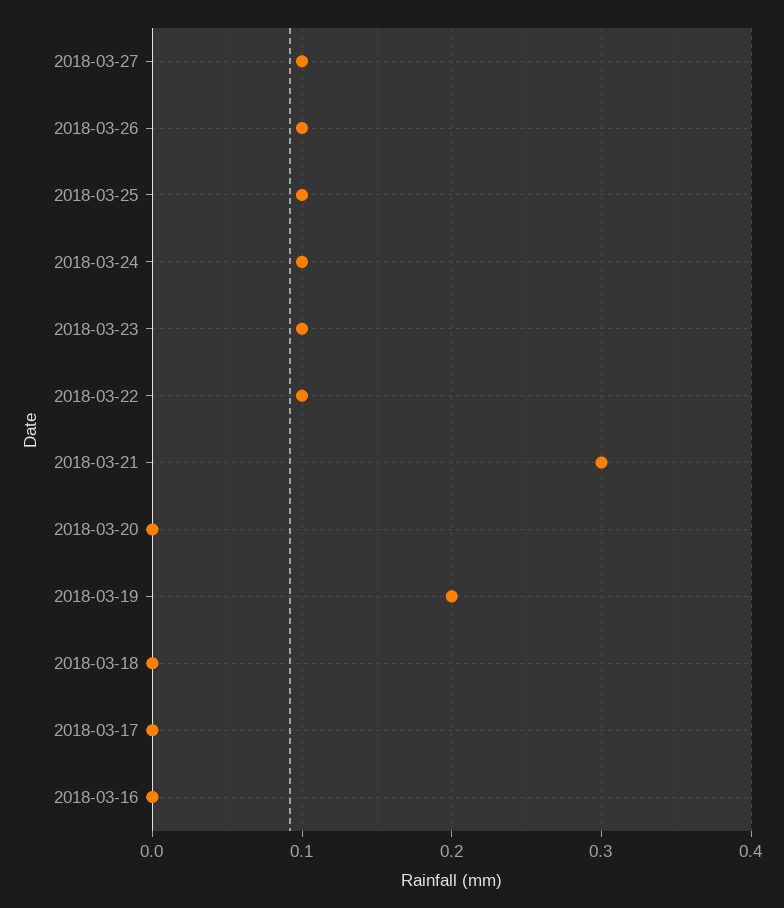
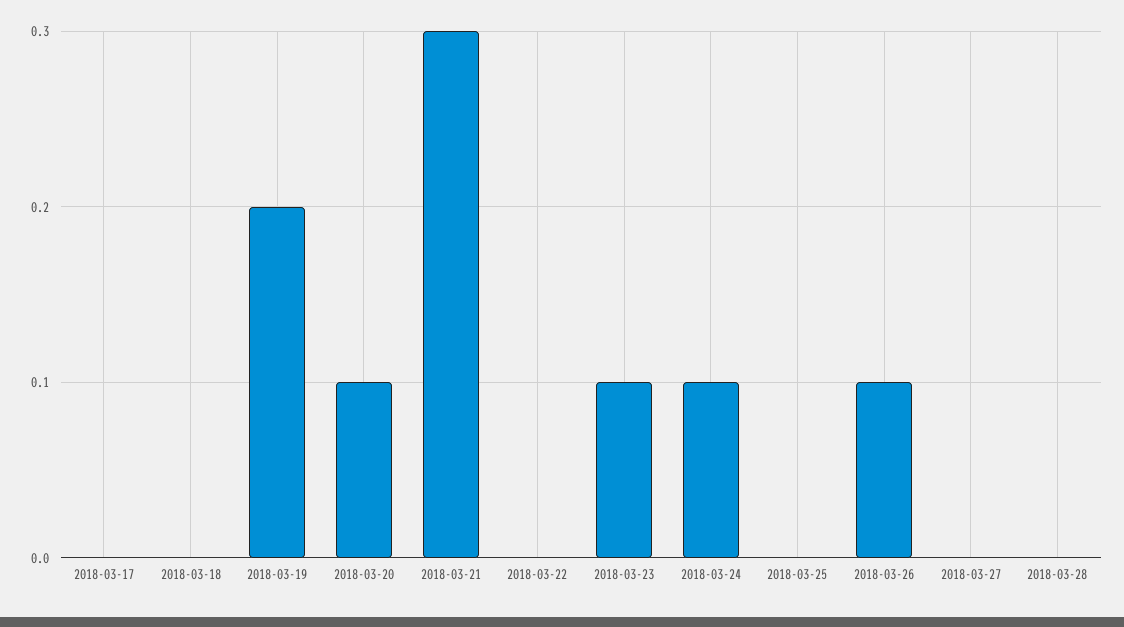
2018-03-27: 0.1 -> 0
2018-03-25: 0.1 -> 0
2018-03-22: 0.1 -> 0
2018-03-20: 0 -> 0.1
2018-03-16: 0 -> none
2018-03-28: none -> 0

